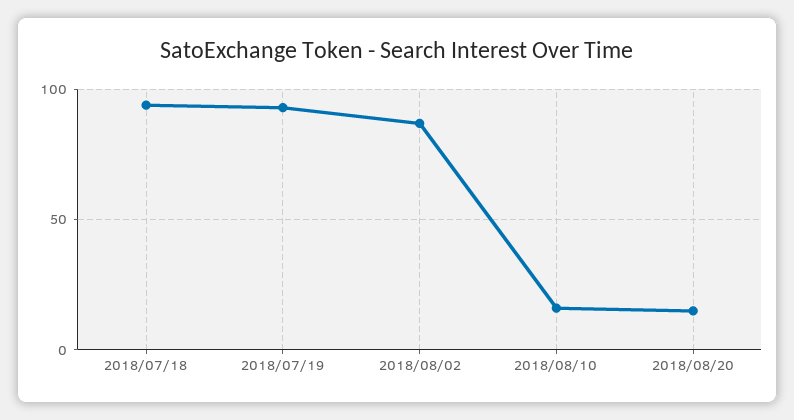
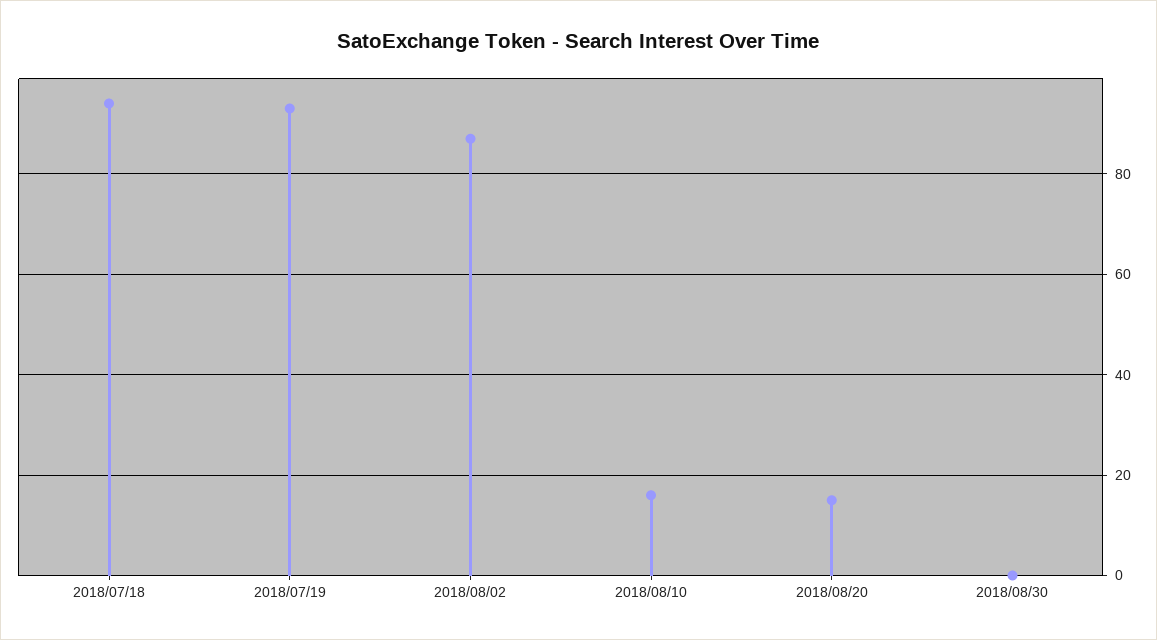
2018/08/30: none -> 0

